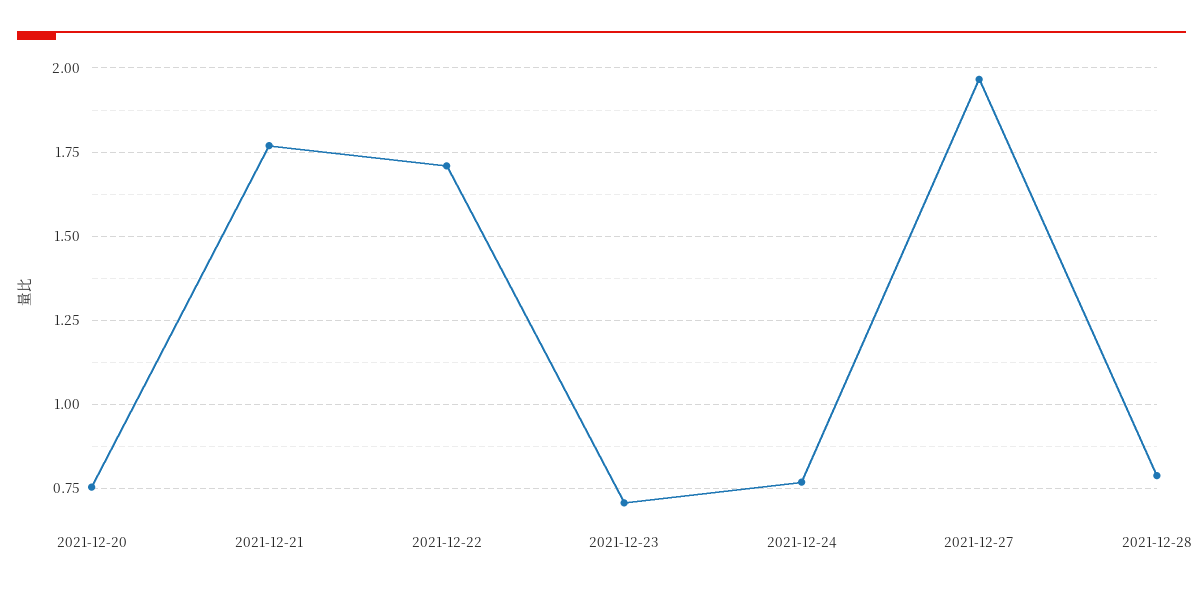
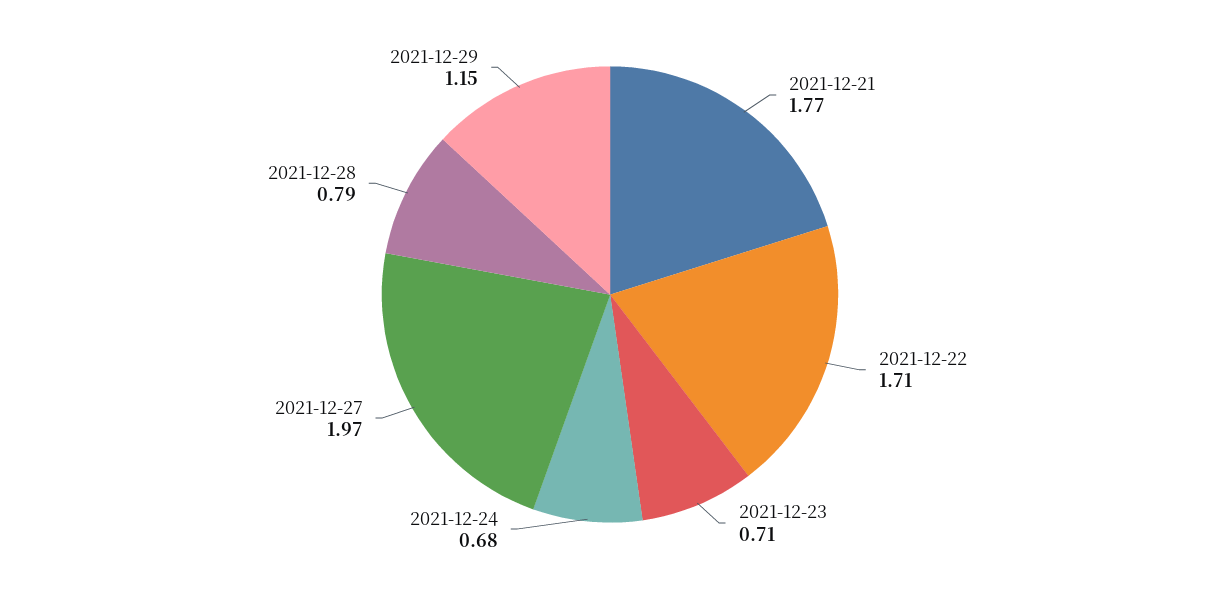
2021-12-20: 0.75 -> none
2021-12-24: 0.775 -> 0.68
2021-12-29: none -> 1.15

